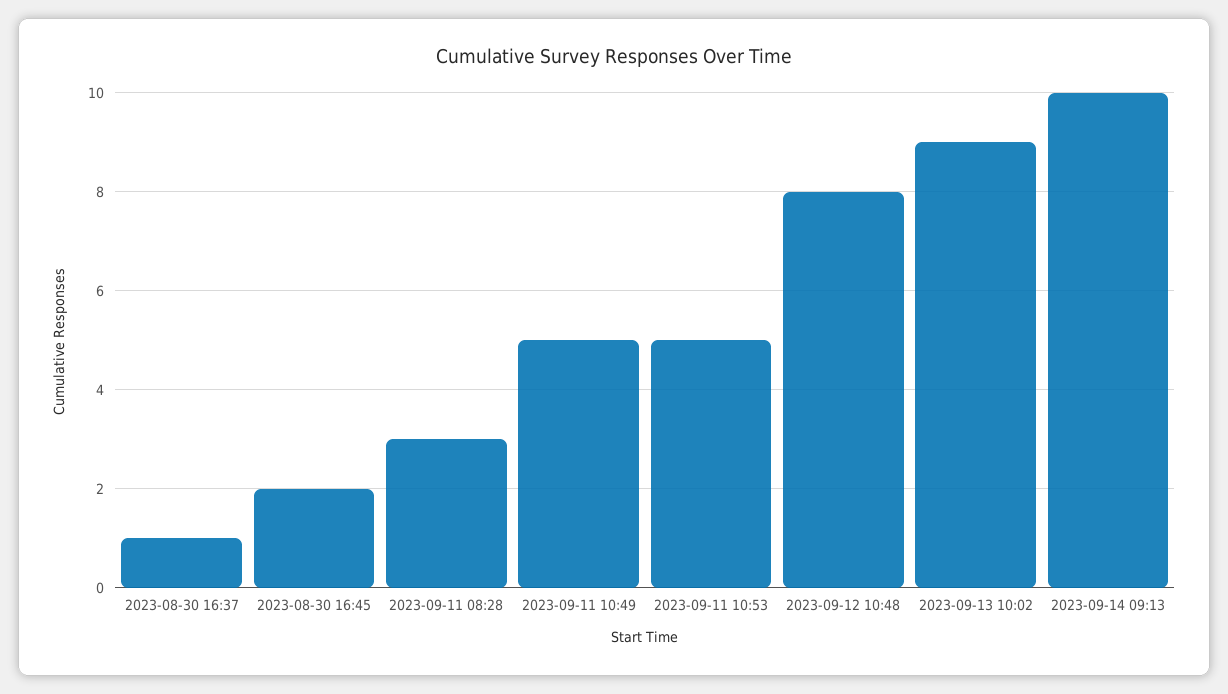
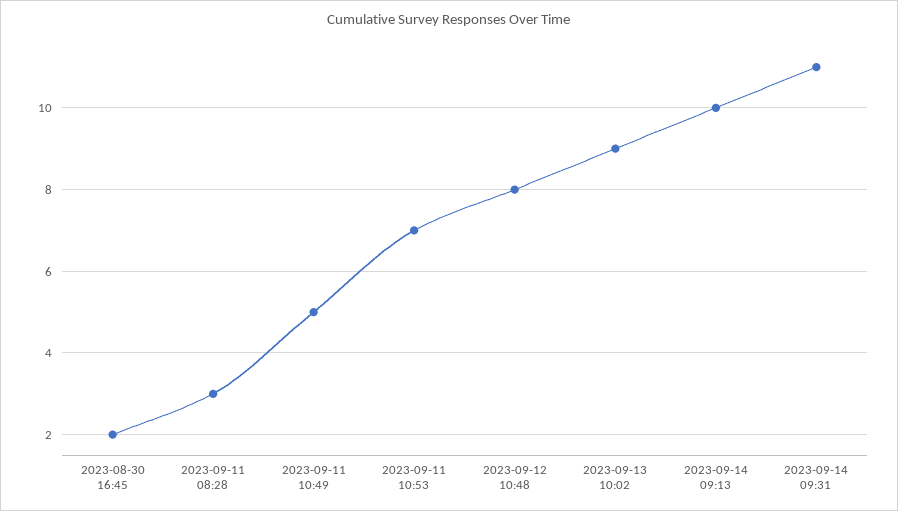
2023-08-30 16:37: 1 -> none
2023-09-11 10:53: 5 -> 7
2023-09-14 09:31: none -> 11

